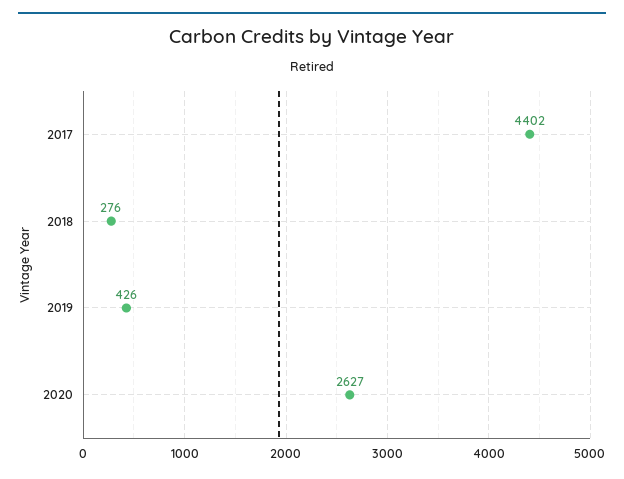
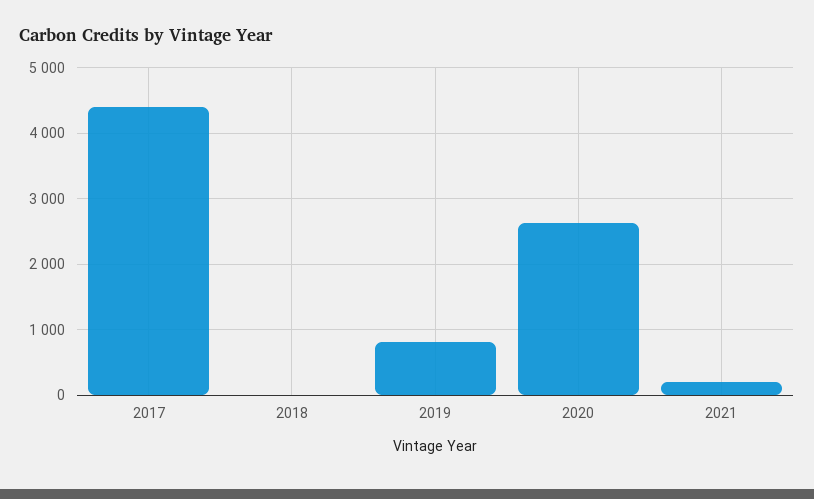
2018: 276 -> 0
2019: 426 -> 800
2021: none -> 200

